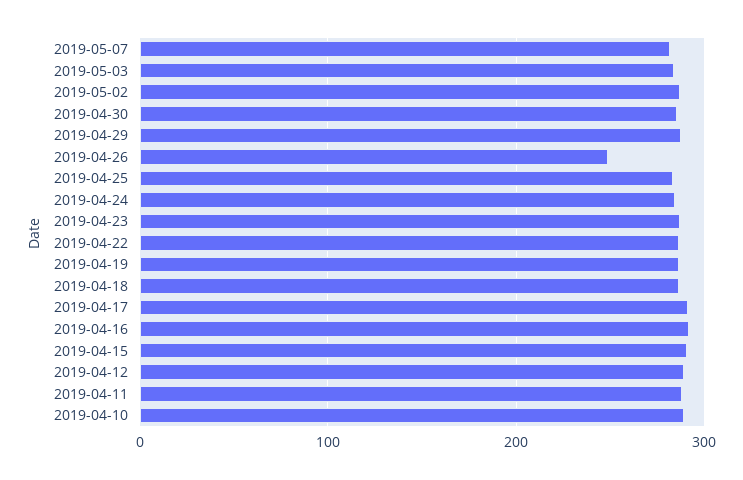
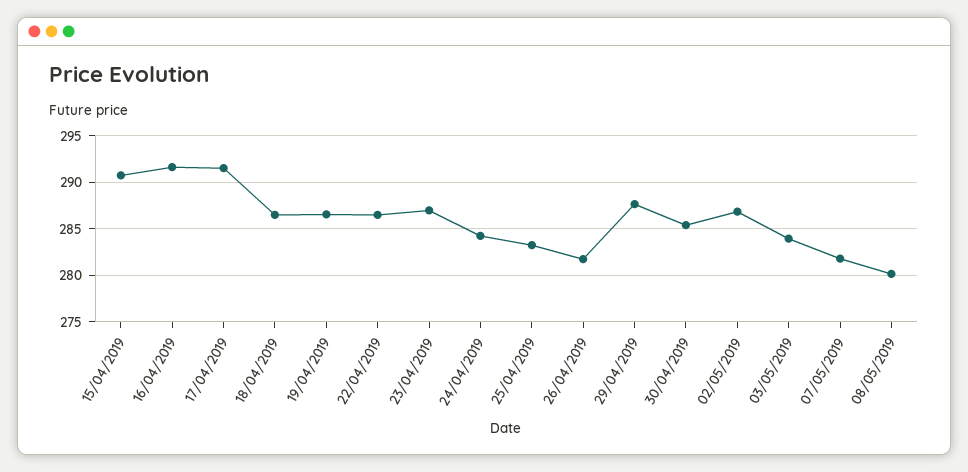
2019-04-26: 250 -> 282
2019-04-12: 290 -> none
2019-04-11: 290 -> none
2019-04-10: 290 -> none
08/05/2019: none -> 280

